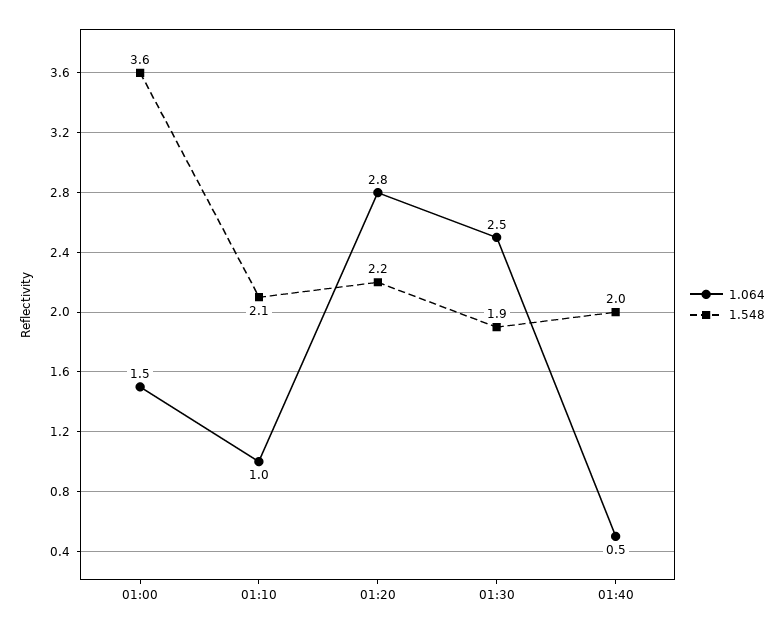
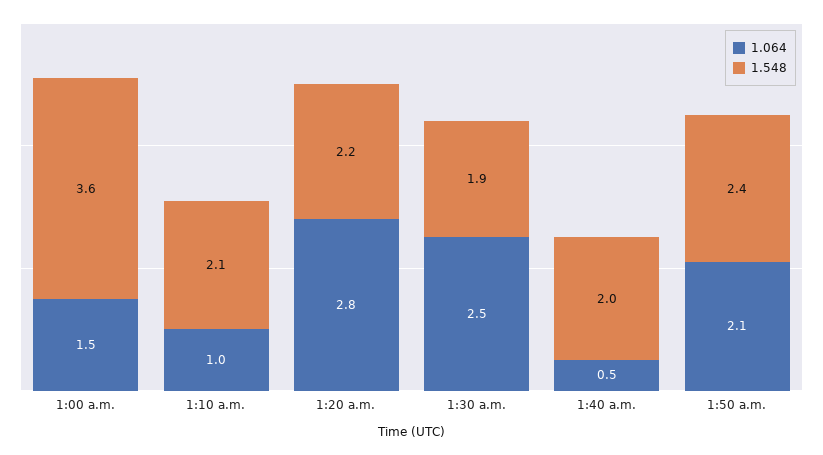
1.064, 1:50 a.m.: none -> 2.1
1.548, 1:50 a.m.: none -> 2.4

